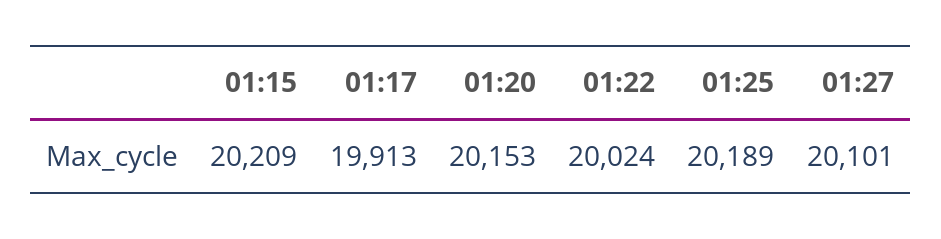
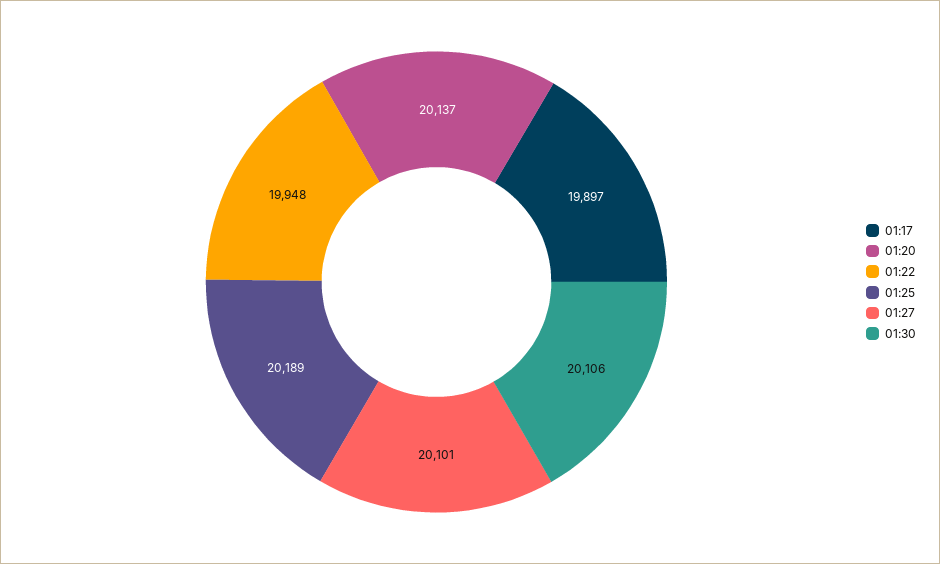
01:15: 20209 -> none
01:17: 19913 -> 19897
01:20: 20153 -> 20137
01:22: 20024 -> 19948
01:30: none -> 20106

